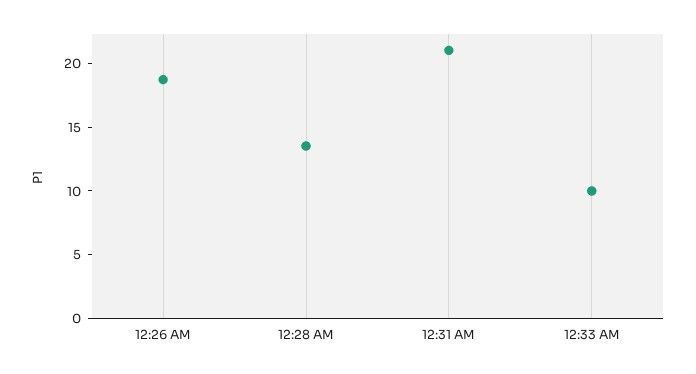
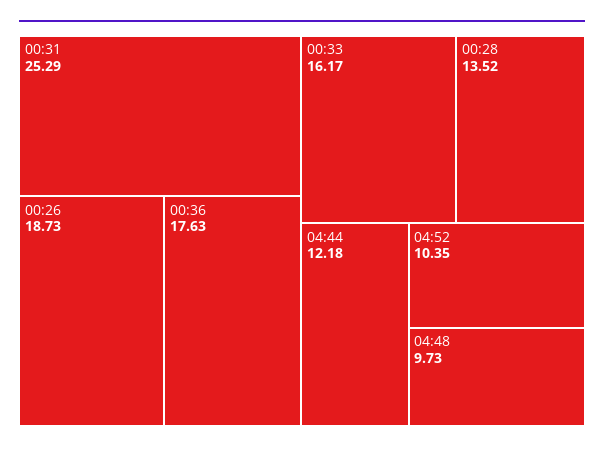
12:31 AM: 21 -> 25.29
12:33 AM: 10 -> 16.17
00:36: none -> 17.63
04:44: none -> 12.18
04:52: none -> 10.35
04:48: none -> 9.73

